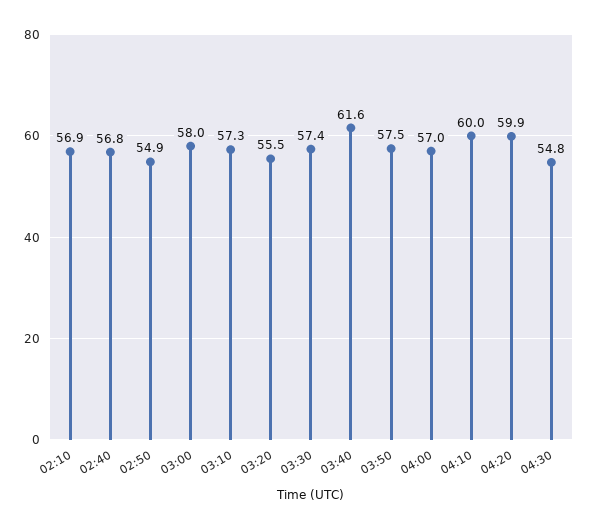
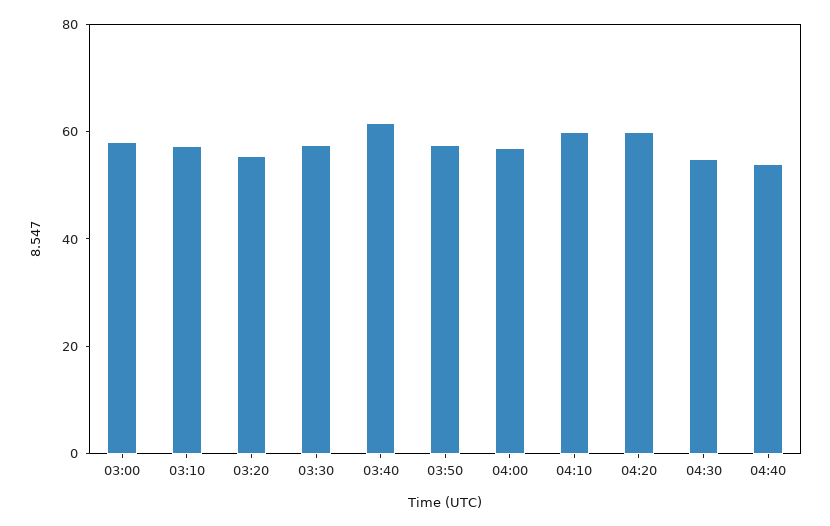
02:10: 56.9 -> none
02:40: 56.8 -> none
02:50: 54.9 -> none
04:40: none -> 55

